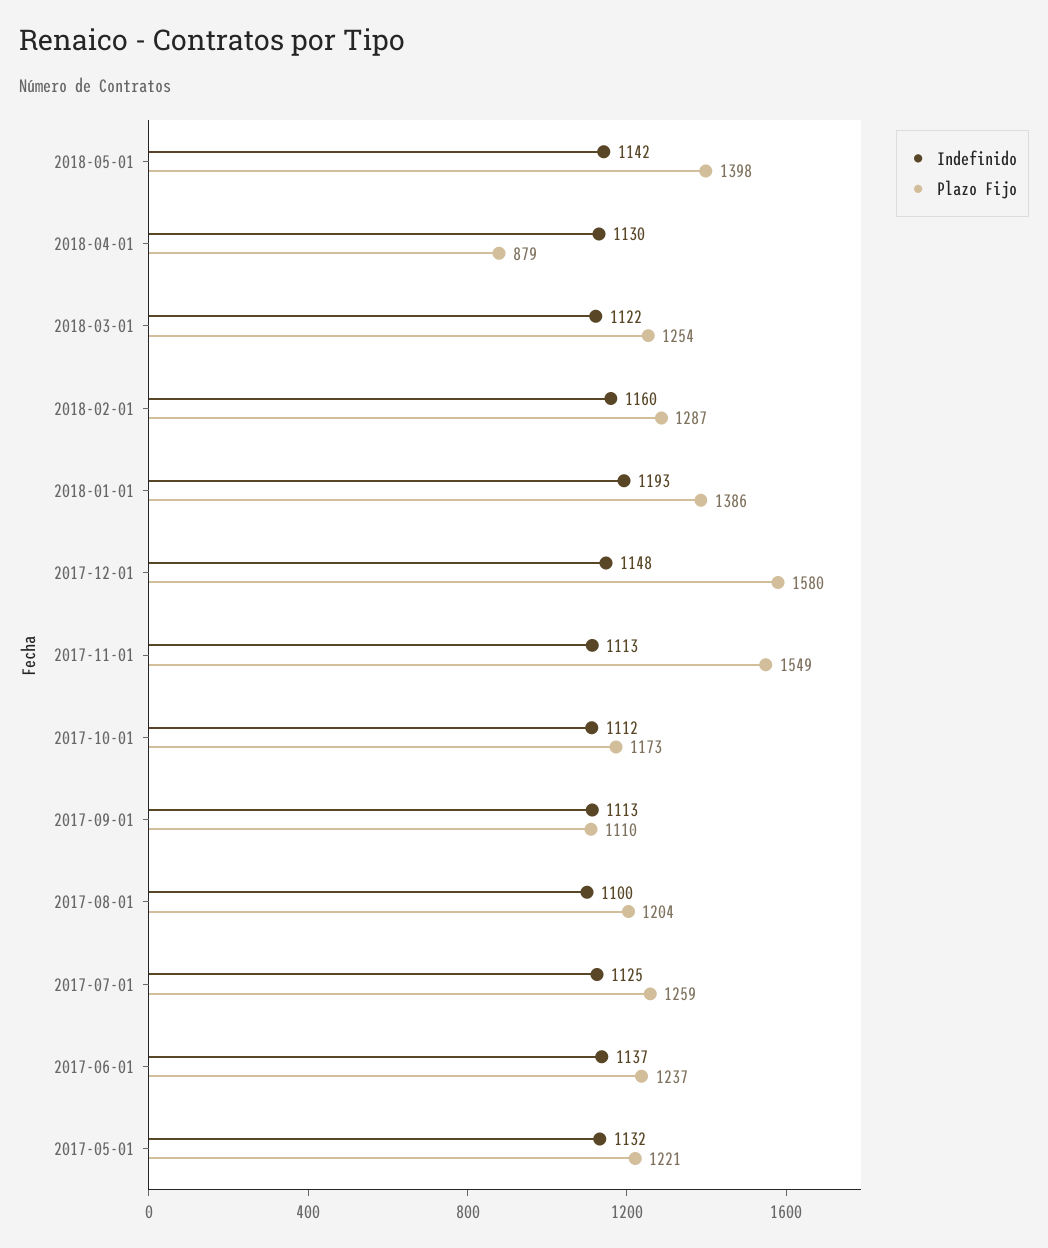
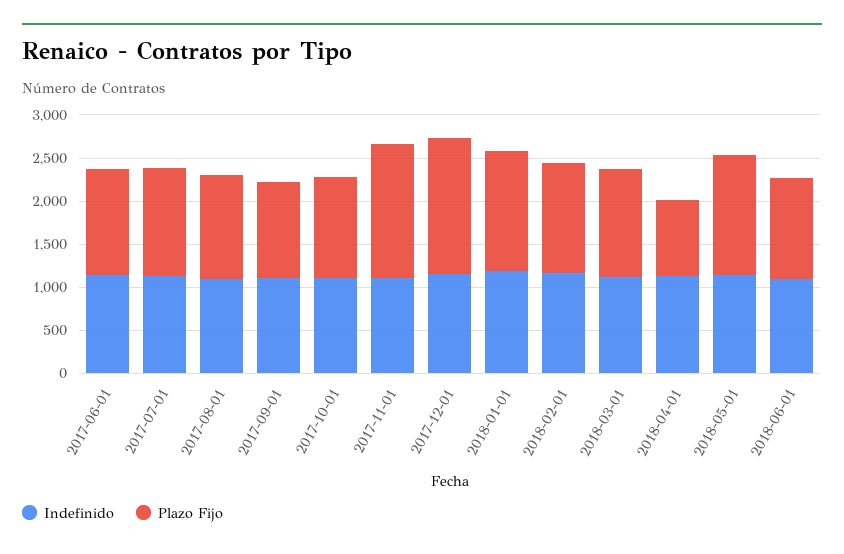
Indefinido, 2017-05-01: 1132 -> none
Plazo Fijo, 2017-05-01: 1221 -> none
Indefinido, 2018-06-01: none -> 1100
Plazo Fijo, 2018-06-01: none -> 1200

